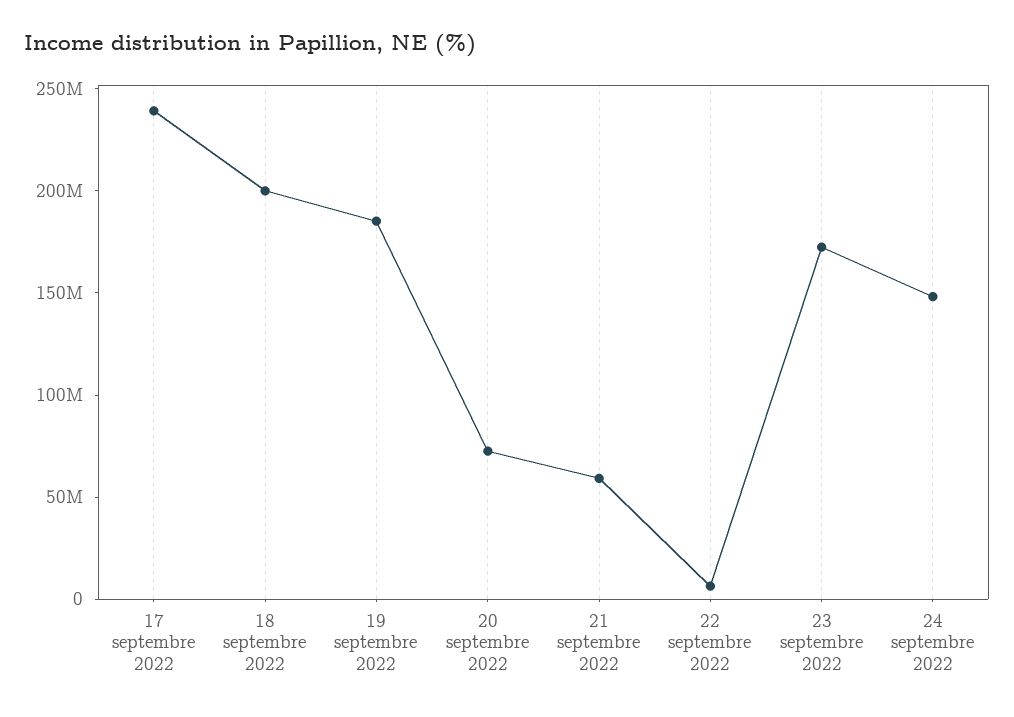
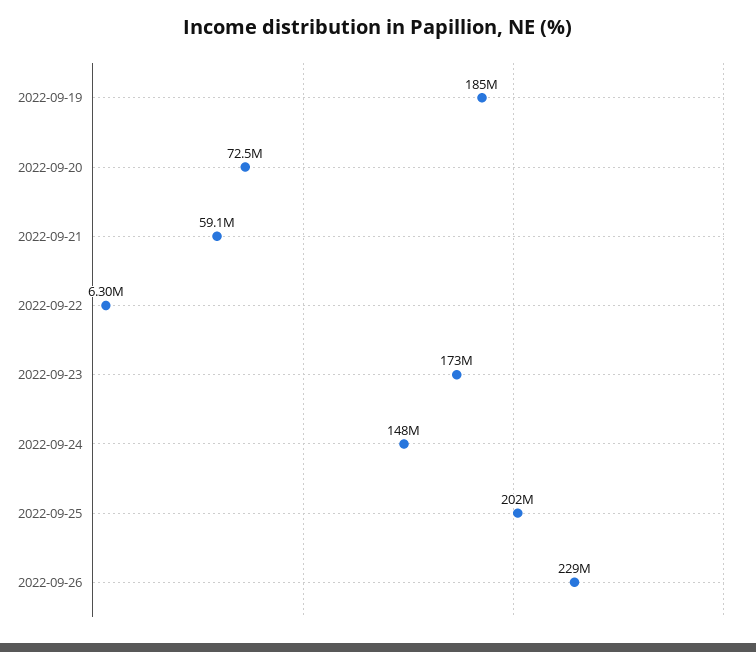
17 septembre 2022: 240000000 -> none
18 septembre 2022: 200000000 -> none
2022-09-25: none -> 202000000
2022-09-26: none -> 229000000

